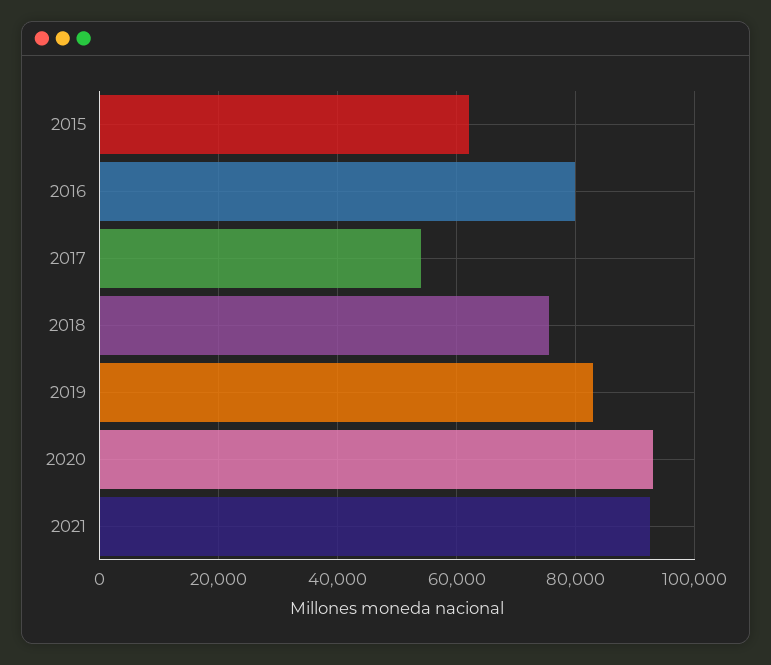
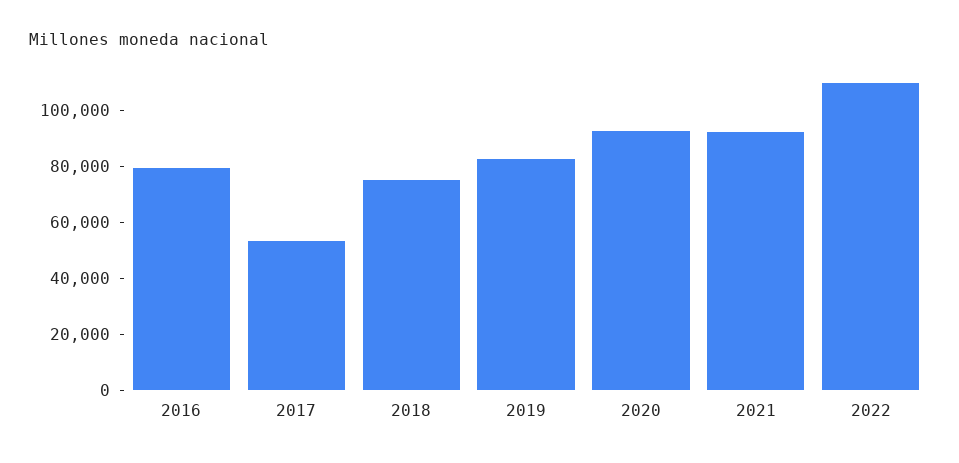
2015: 62000 -> none
2022: none -> 110000

